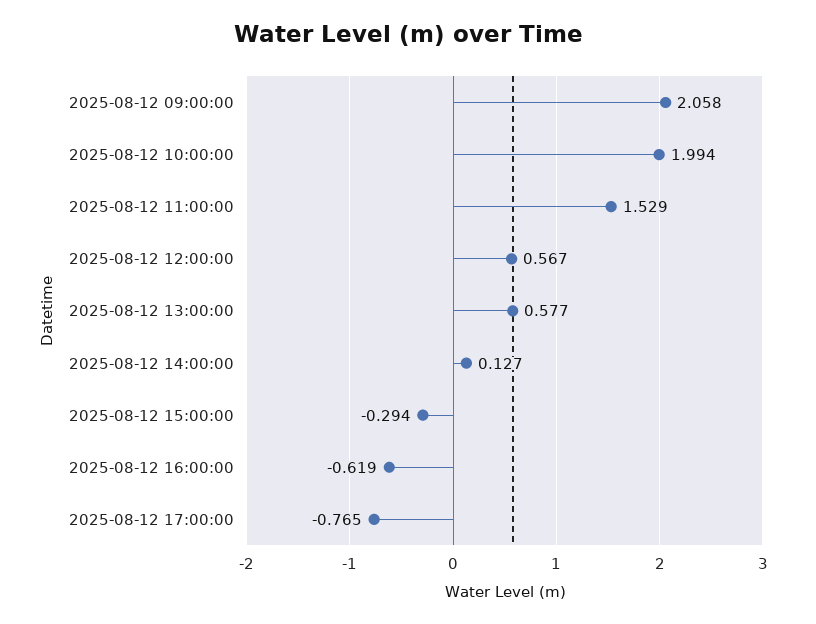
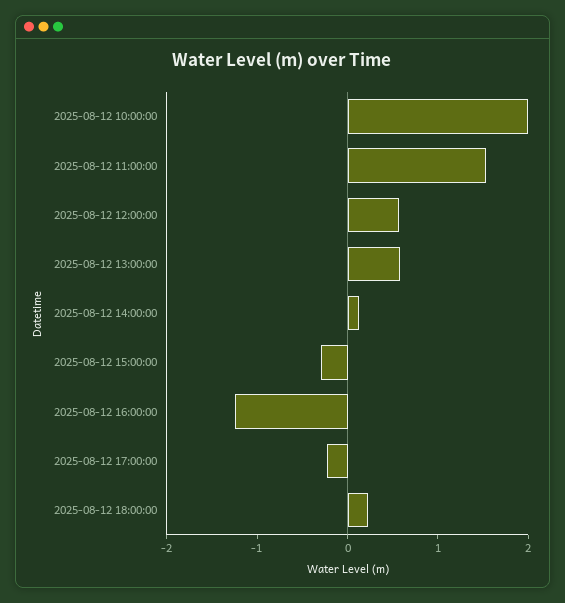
2025-08-12 09:00:00: 2.058 -> none
2025-08-12 16:00:00: -0.619 -> -1.2
2025-08-12 17:00:00: -0.765 -> -0.2
2025-08-12 18:00:00: none -> 0.2

